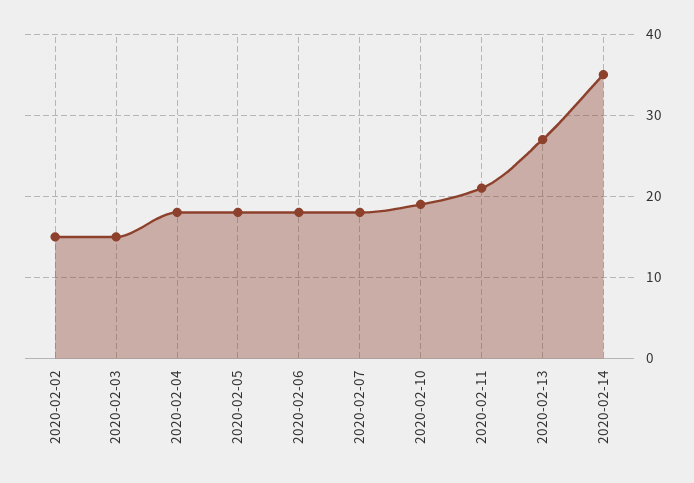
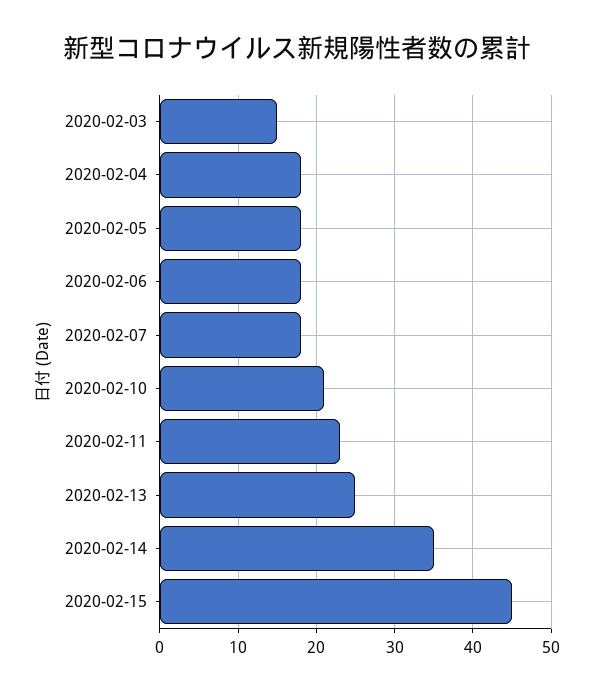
2020-02-02: 15 -> none
2020-02-10: 19 -> 21
2020-02-11: 21 -> 23
2020-02-13: 27 -> 25
2020-02-15: none -> 45

